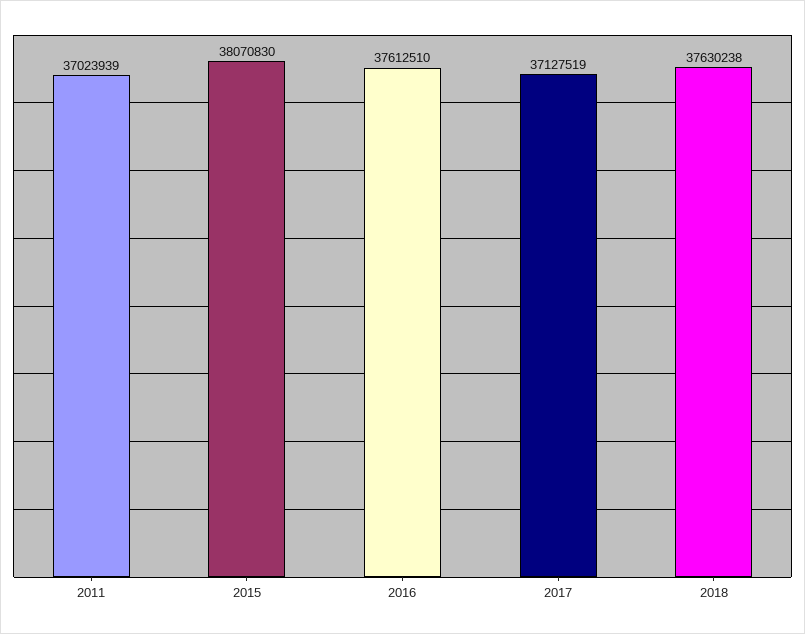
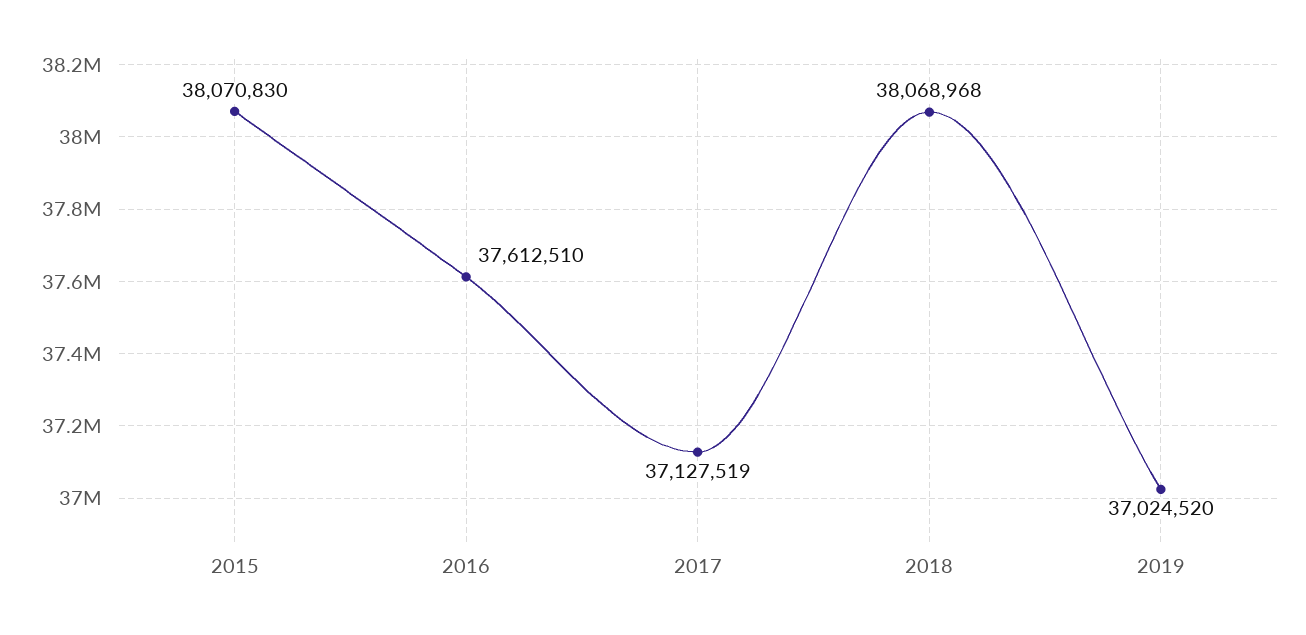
2011: 37023939 -> none
2018: 37630238 -> 38068968
2019: none -> 37024520

